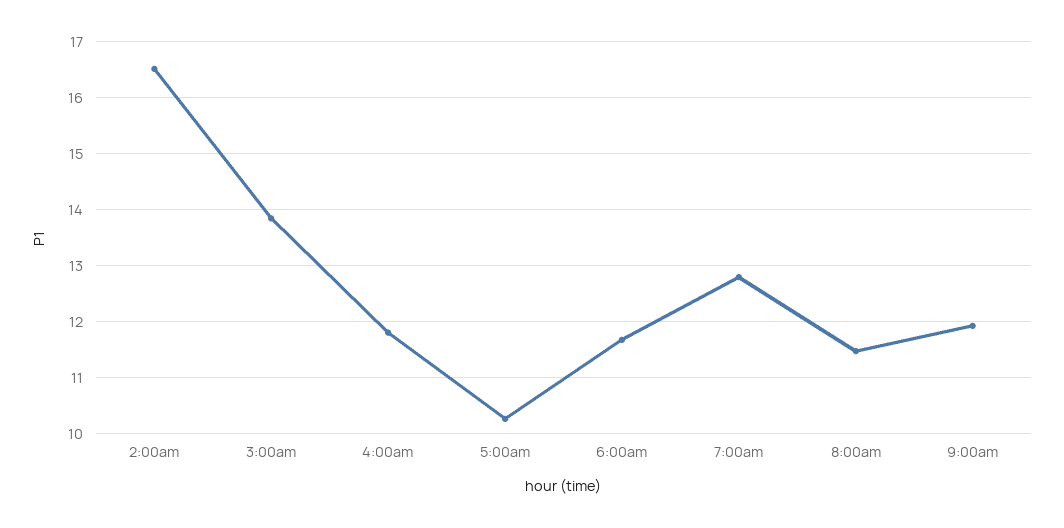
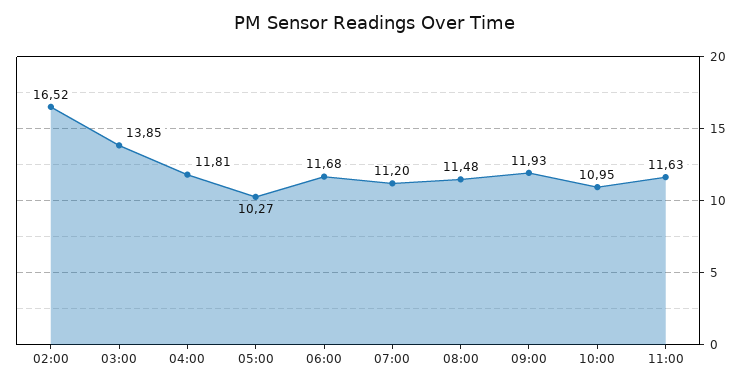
7:00am: 12.8 -> 11.2
10:00: none -> 10.95
11:00: none -> 11.63

